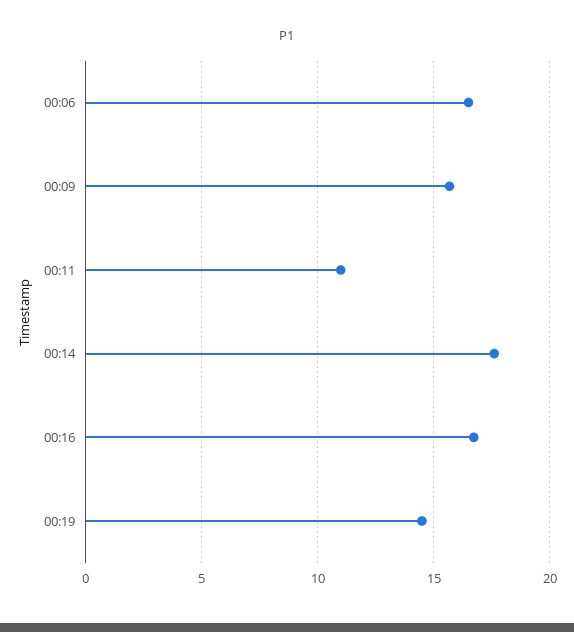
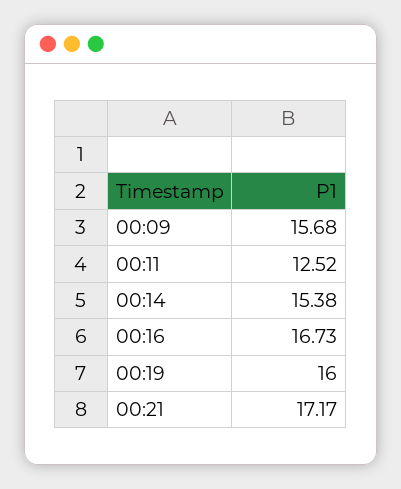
00:06: 16.5 -> none
00:11: 11 -> 12.52
00:14: 17.5 -> 15.38
00:19: 14.5 -> 16
00:21: none -> 17.17

